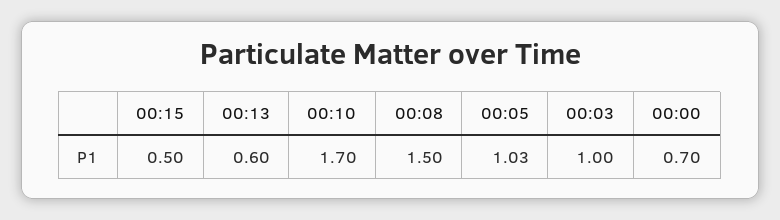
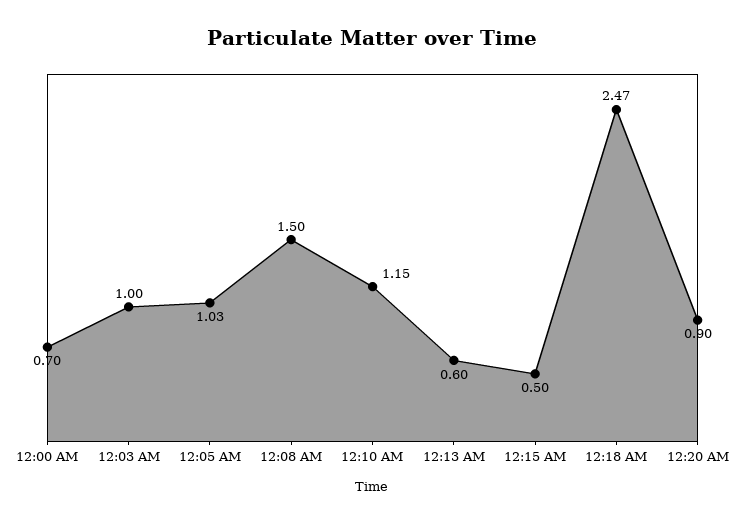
00:10: 1.7 -> 1.15
12:18 AM: none -> 2.47
12:20 AM: none -> 0.9

